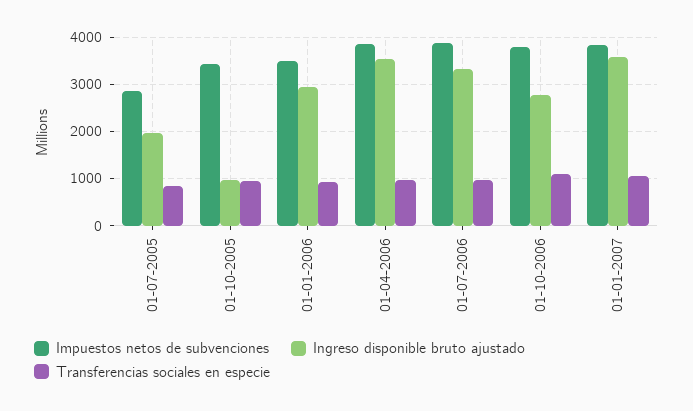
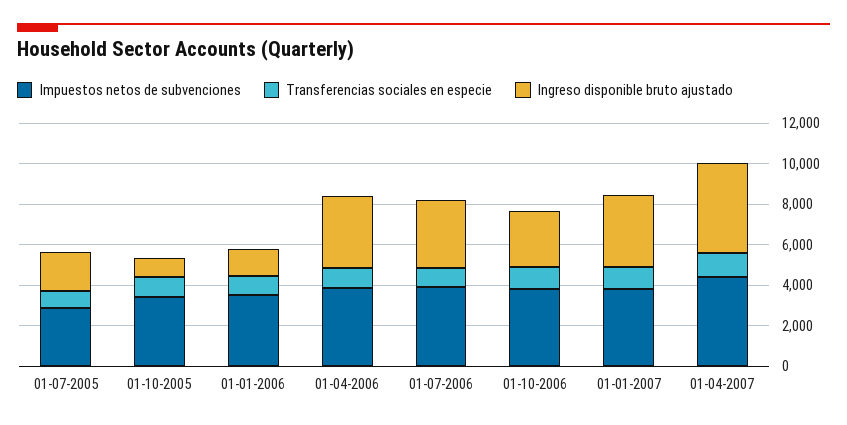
Ingreso disponible bruto ajustado, 01-01-2006: 3000 -> 1500
Impuestos netos de subvenciones, 01-04-2007: none -> 4500
Transferencias sociales en especie, 01-04-2007: none -> 1000
Ingreso disponible bruto ajustado, 01-04-2007: none -> 4500

